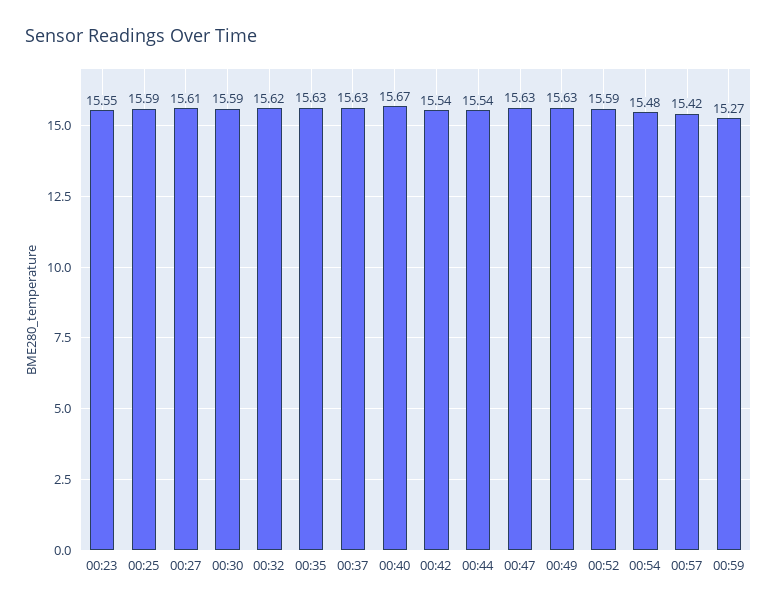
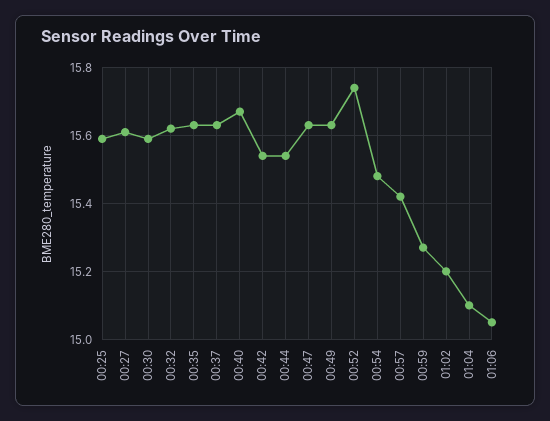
00:23: 15.55 -> none
00:52: 15.59 -> 15.75
01:02: none -> 15.2
01:04: none -> 15.1
01:06: none -> 15.05

